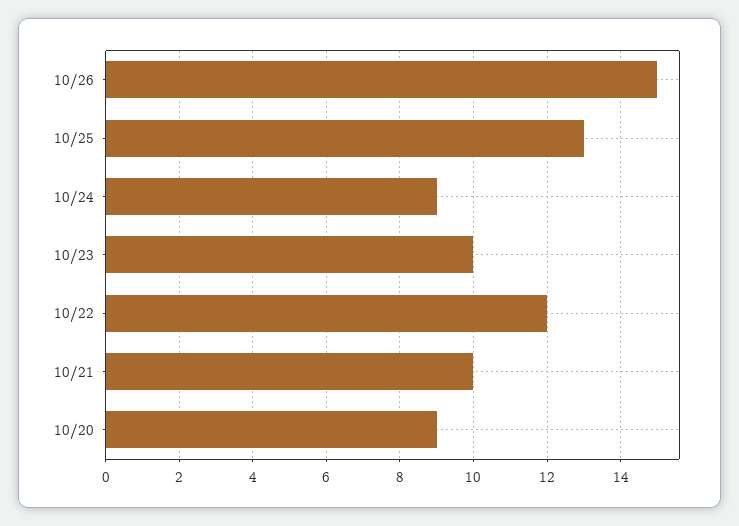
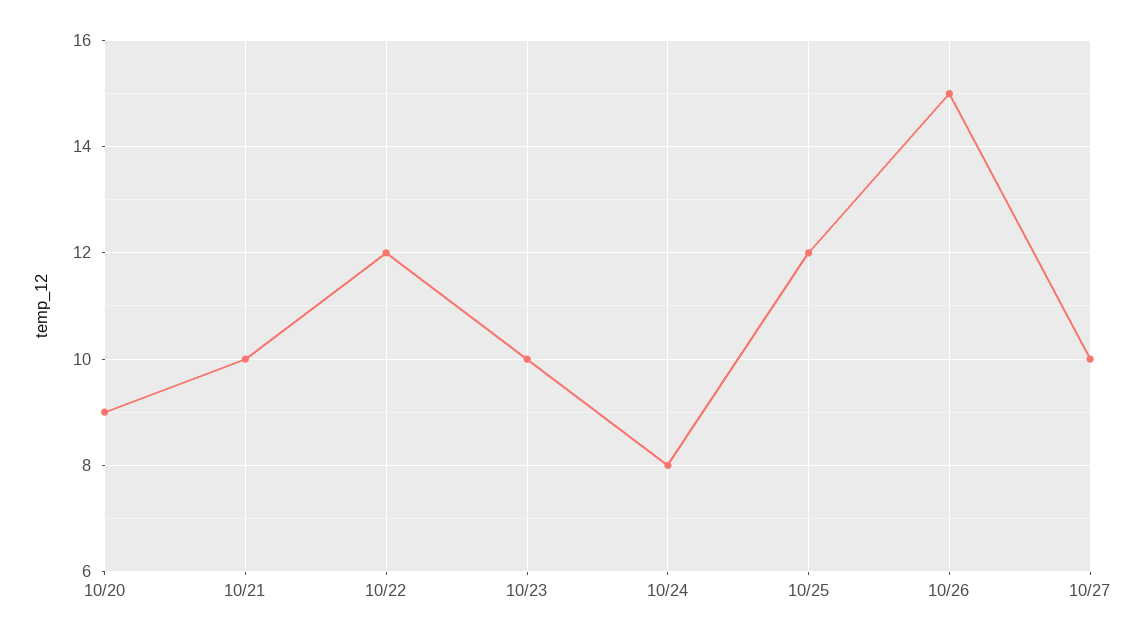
10/25: 13 -> 12
10/24: 9 -> 8
10/27: none -> 10

